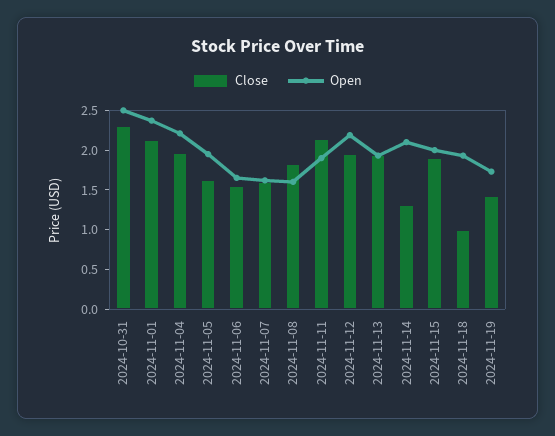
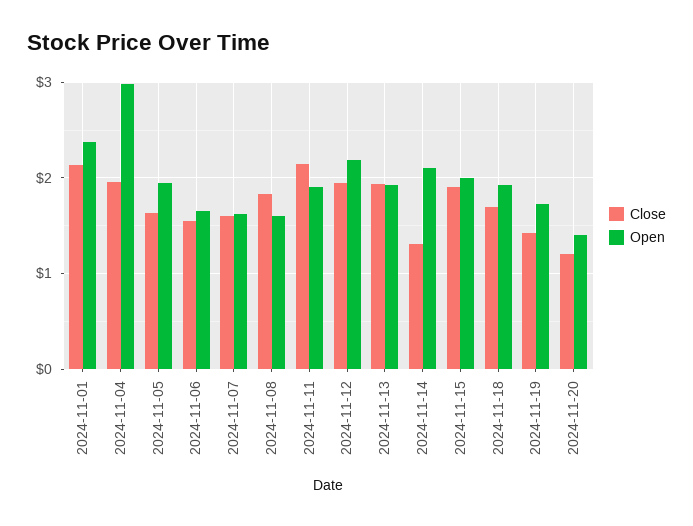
Close, 2024-10-31: 2.25 -> none
Open, 2024-10-31: 2.5 -> none
Open, 2024-11-04: 2.25 -> 3
Close, 2024-11-18: 1 -> 1.7
Close, 2024-11-20: none -> 1.2
Open, 2024-11-20: none -> 1.4

